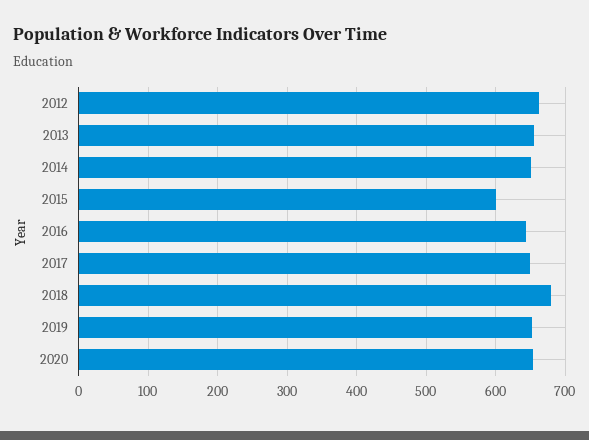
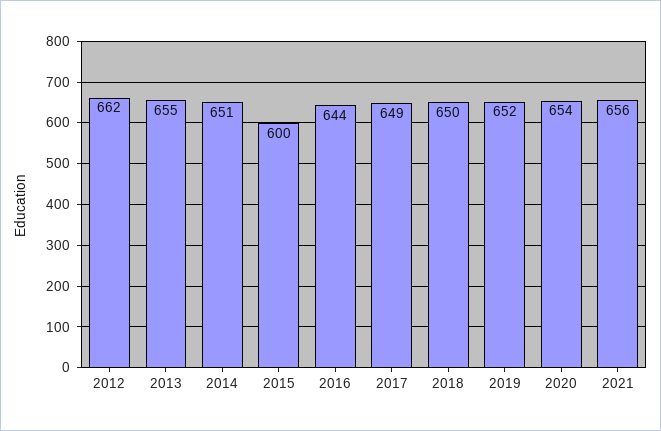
2018: 680 -> 650
2021: none -> 656

